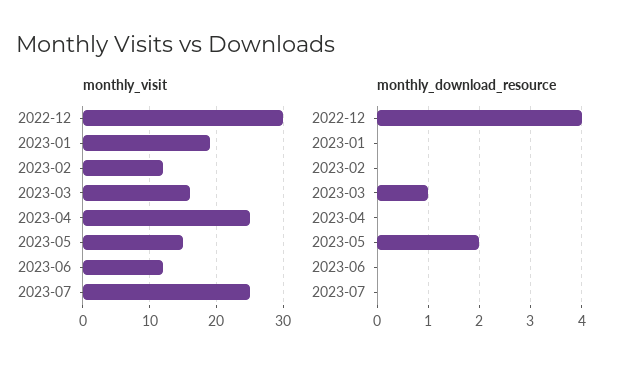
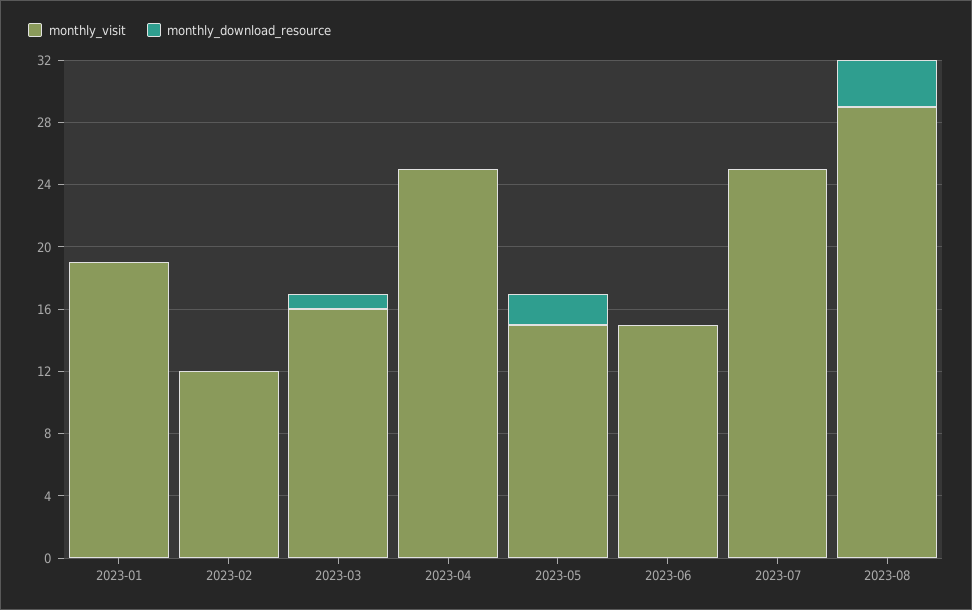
monthly_visit, 2022-12: 30 -> none
monthly_visit, 2023-06: 12 -> 15
monthly_download_resource, 2022-12: 4 -> none
monthly_visit, 2023-08: none -> 29
monthly_download_resource, 2023-08: none -> 3

